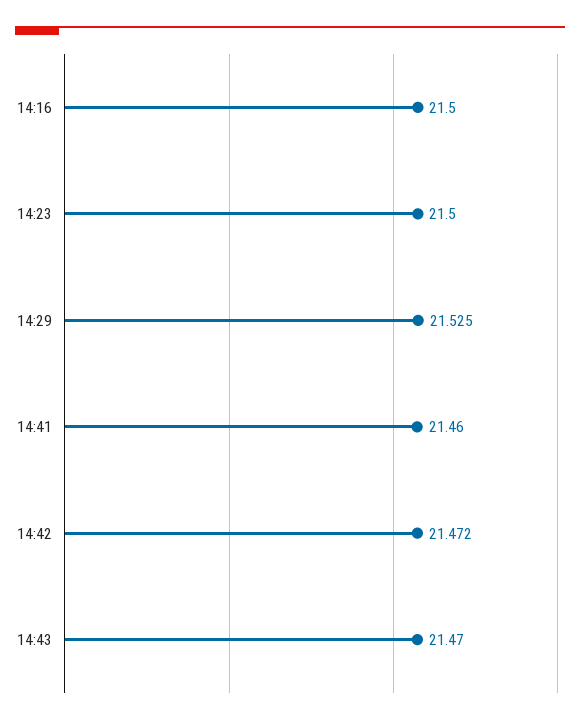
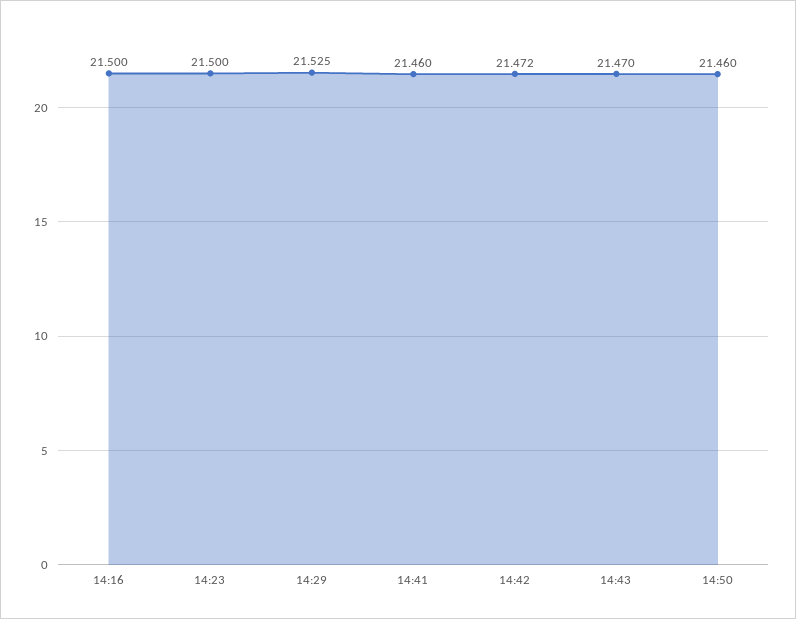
14:50: none -> 21.46

